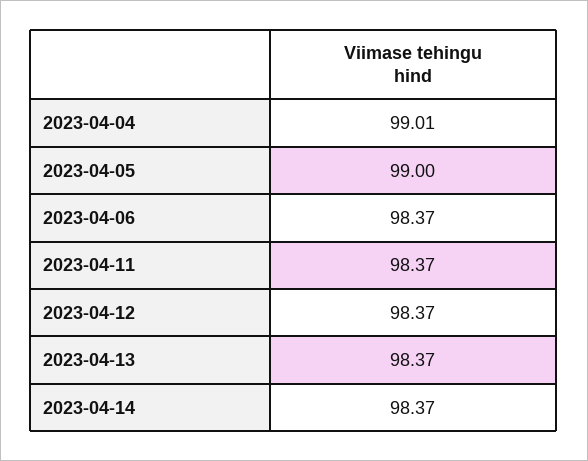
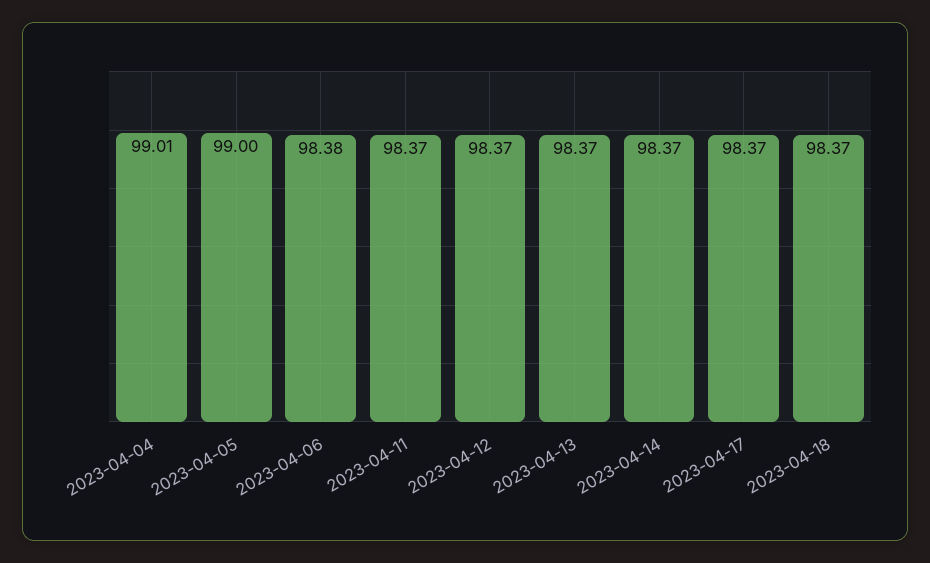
2023-04-06: 98.37 -> 98.38
2023-04-17: none -> 98.37
2023-04-18: none -> 98.37

